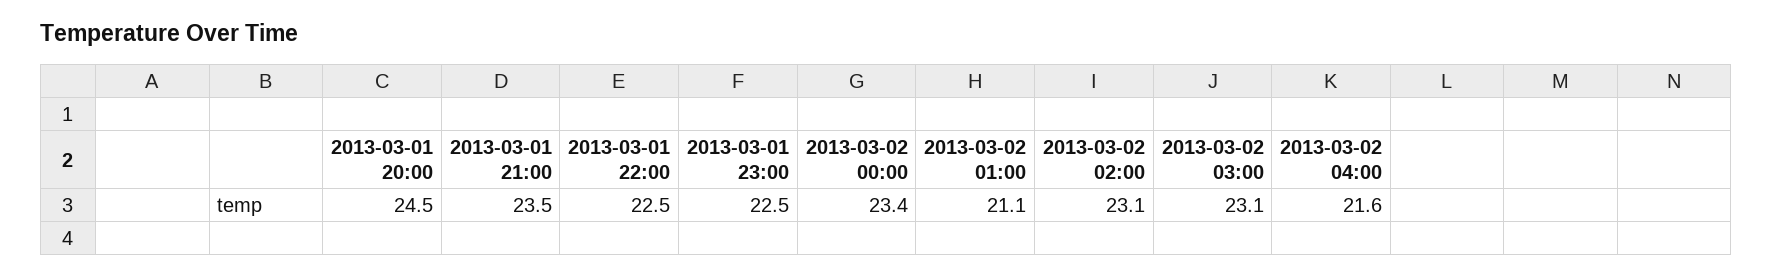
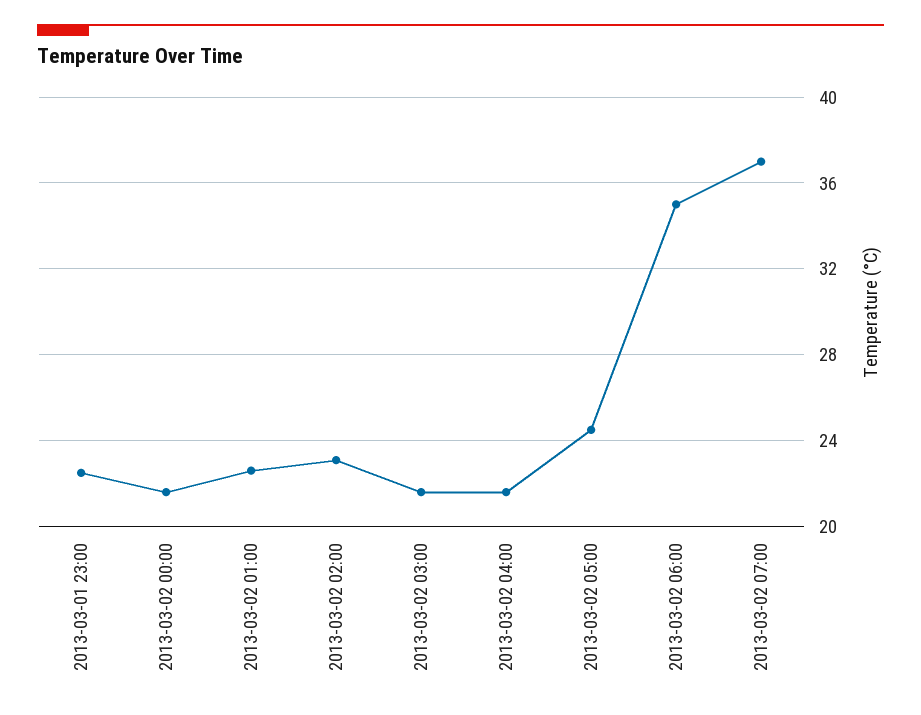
2013-03-01 20:00: 24.5 -> none
2013-03-01 21:00: 23.5 -> none
2013-03-01 22:00: 22.5 -> none
2013-03-02 00:00: 23.4 -> 21.5
2013-03-02 01:00: 21.1 -> 22.5
2013-03-02 03:00: 23.1 -> 21.5
2013-03-02 05:00: none -> 24.5
2013-03-02 06:00: none -> 35
2013-03-02 07:00: none -> 37

